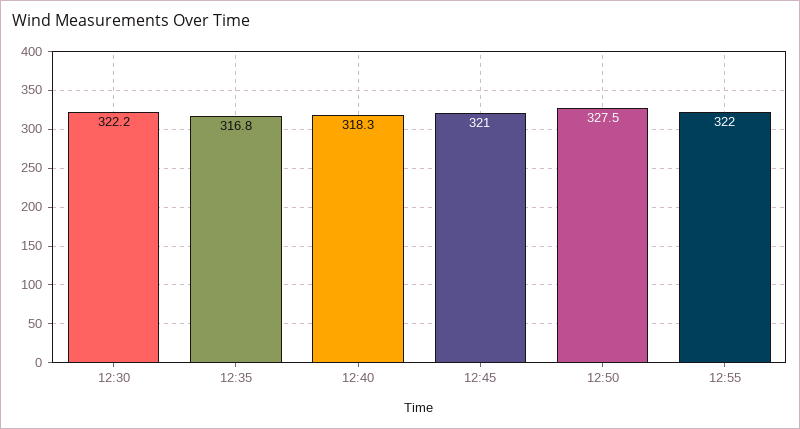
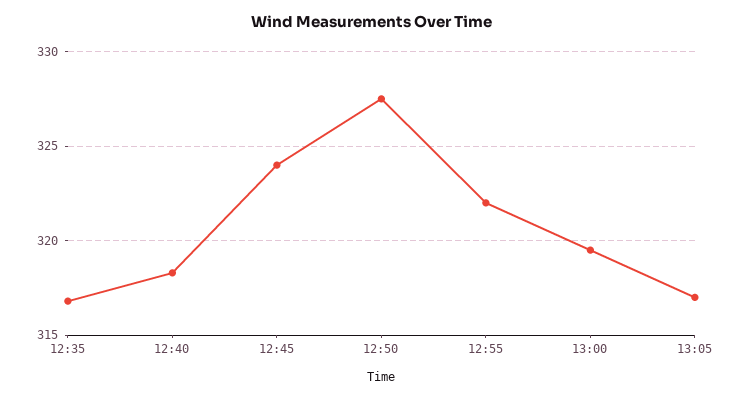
12:30: 322.2 -> none
12:45: 321 -> 324
13:00: none -> 319.5
13:05: none -> 317

